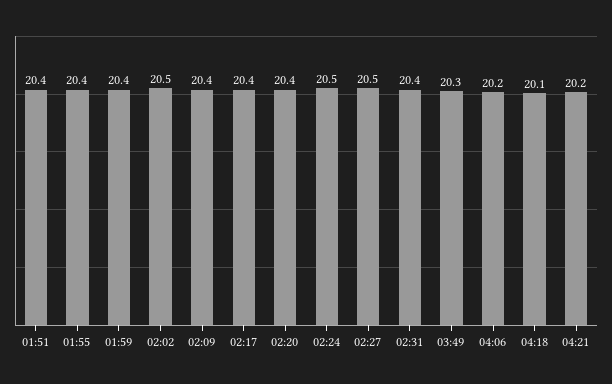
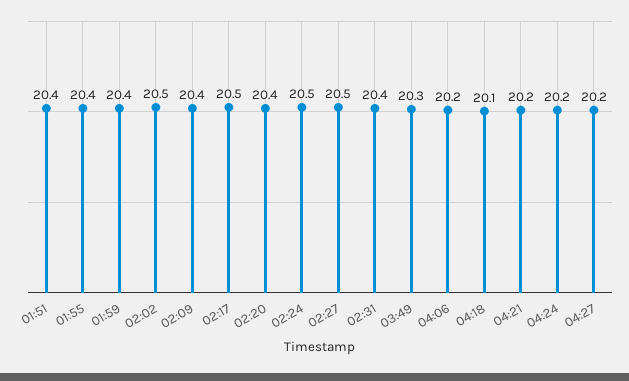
02:17: 20.4 -> 20.5
04:24: none -> 20.2
04:27: none -> 20.2

